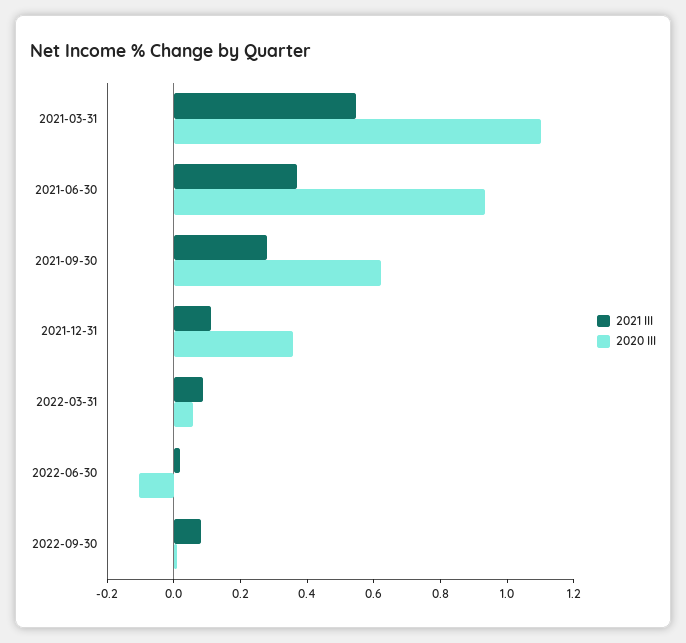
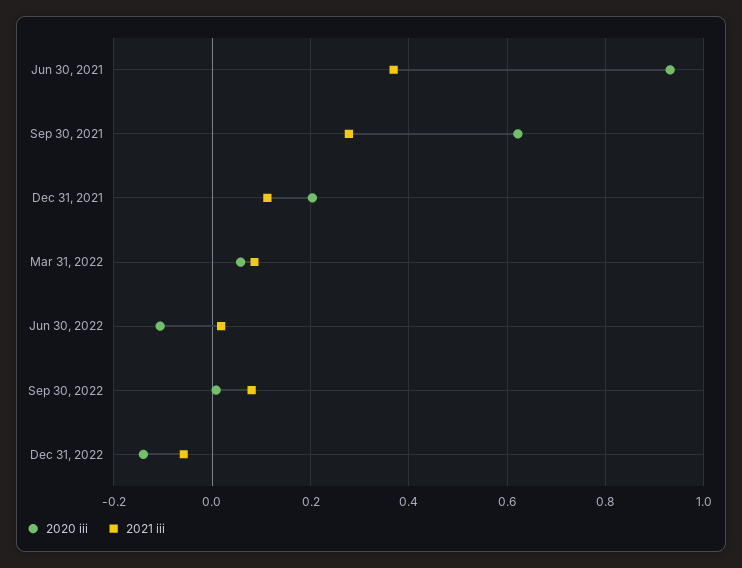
2021 III, 2021-03-31: 0.55 -> none
2020 III, 2021-03-31: 1.1 -> none
2020 III, 2021-12-31: 0.35 -> 0.2
2020 III, Dec 31, 2022: none -> -0.14
2021 III, Dec 31, 2022: none -> -0.06

